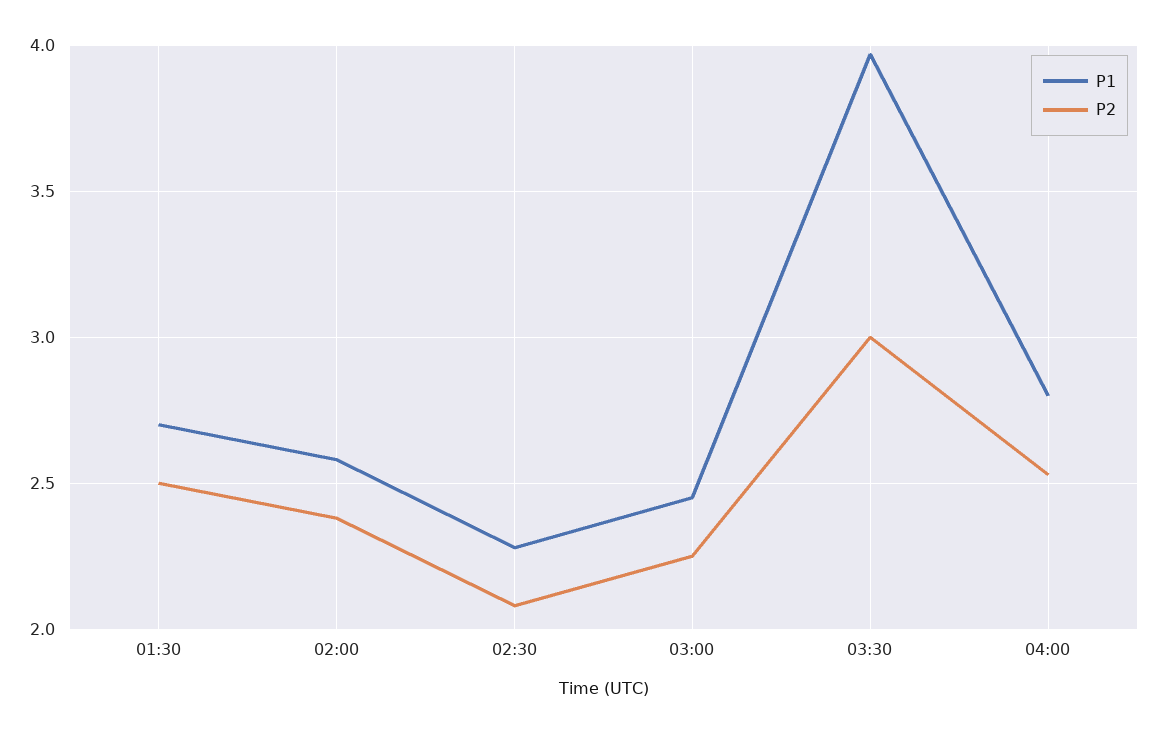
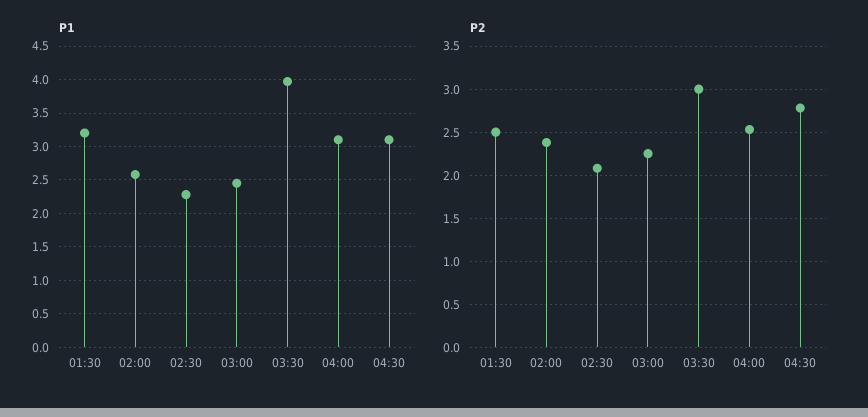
P1, 01:30: 2.7 -> 3.2
P1, 04:00: 2.8 -> 3.1
P1, 04:30: none -> 3.1
P2, 04:30: none -> 2.8

